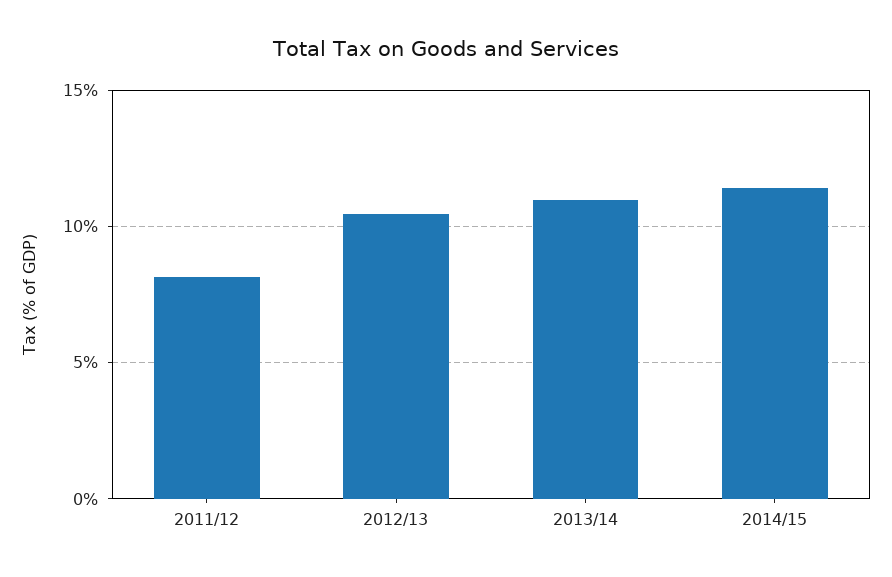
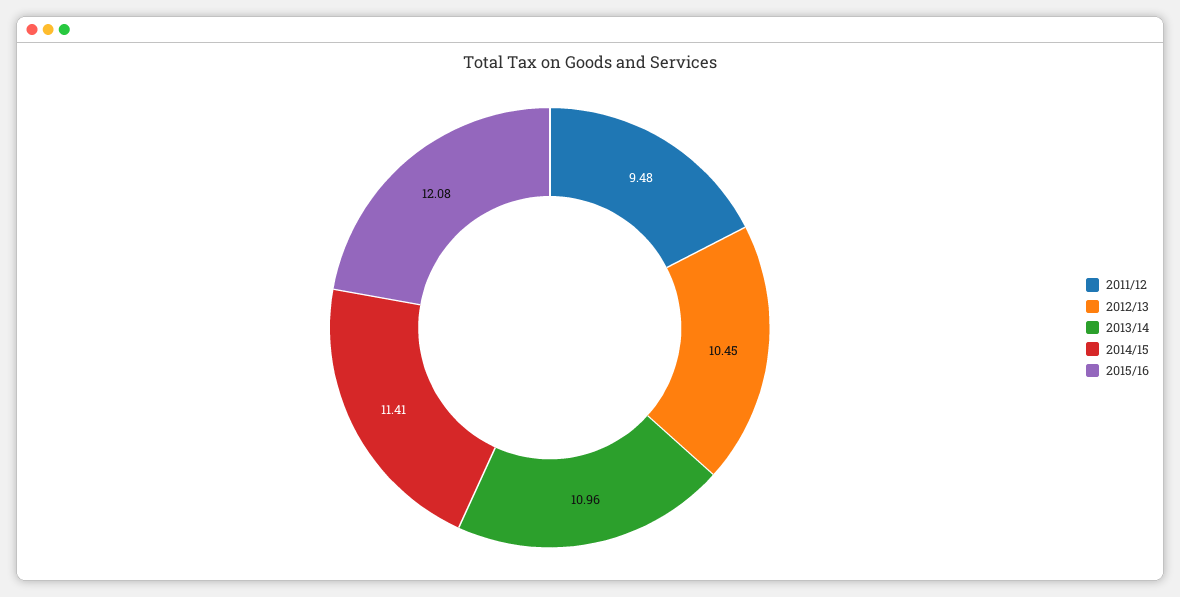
2011/12: 8 -> 9.48
2015/16: none -> 12.08

